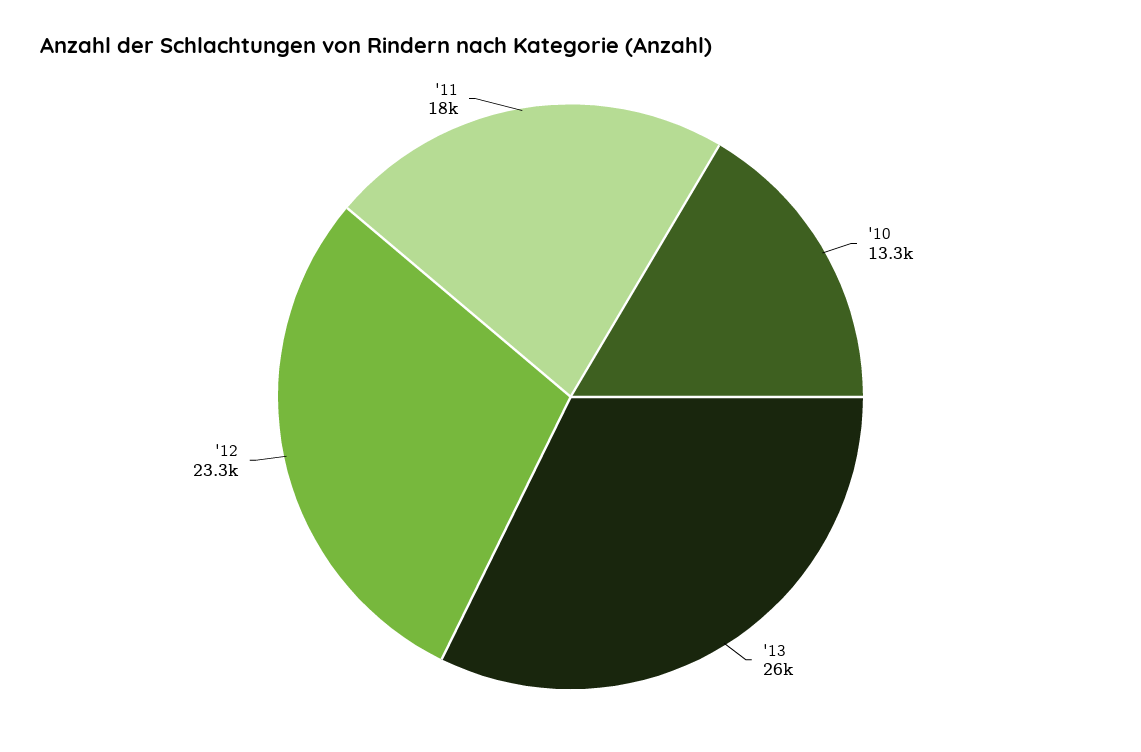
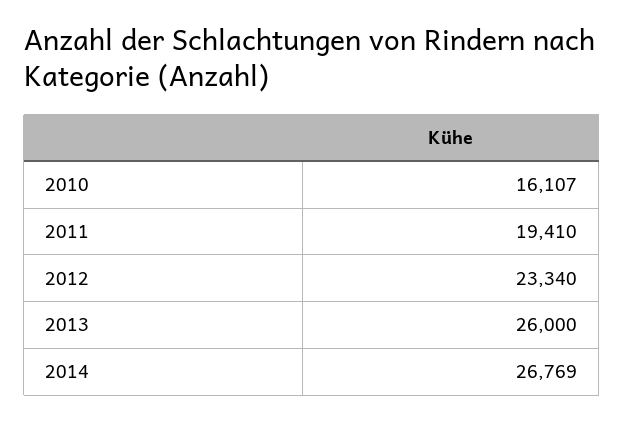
'10: 13300 -> 16107
'11: 18000 -> 19410
2014: none -> 26769

